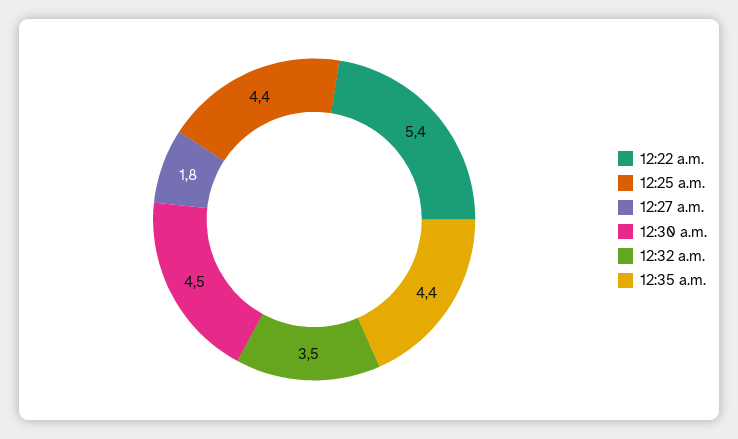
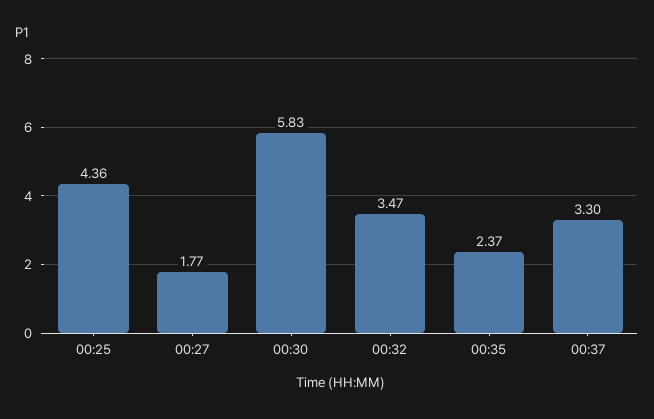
12:22 a.m.: 5.4 -> none
12:30 a.m.: 4.5 -> 5.83
12:35 a.m.: 4.4 -> 2.37
00:37: none -> 3.3

